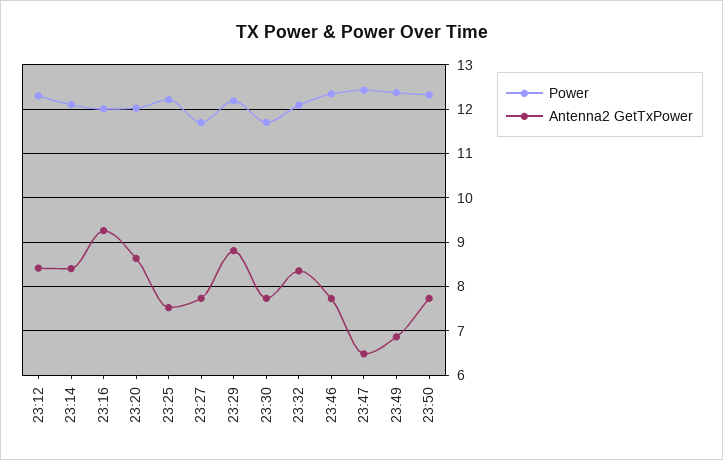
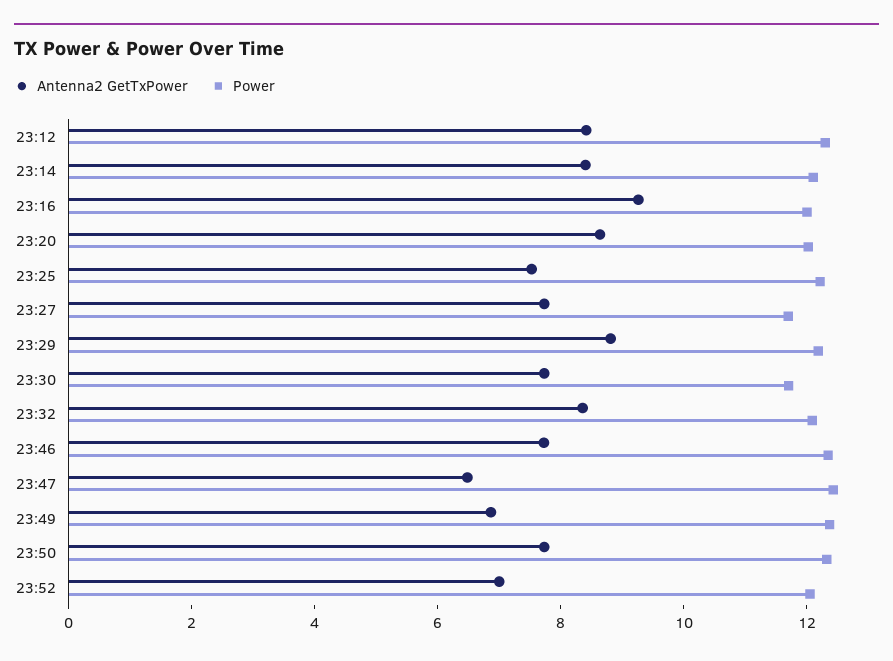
Antenna2 GetTxPower, 23:52: none -> 7
Power, 23:52: none -> 12

